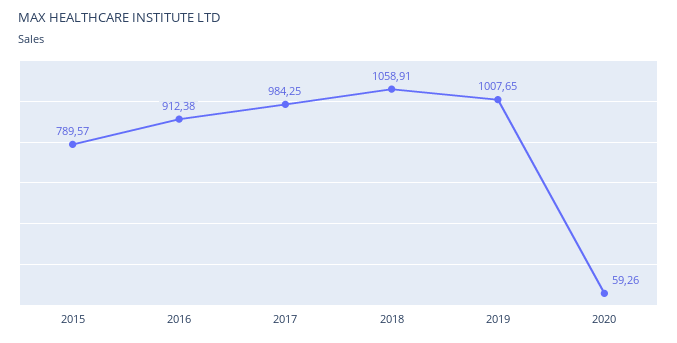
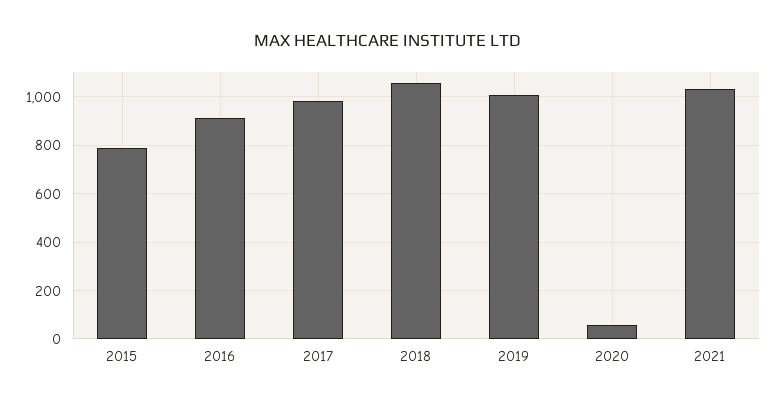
2021: none -> 1025

